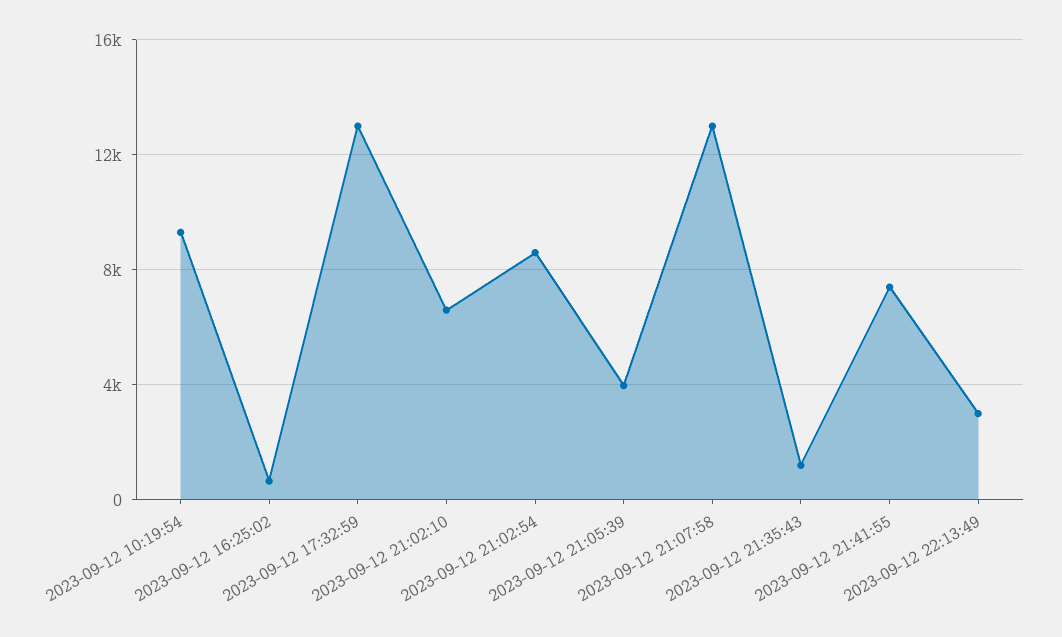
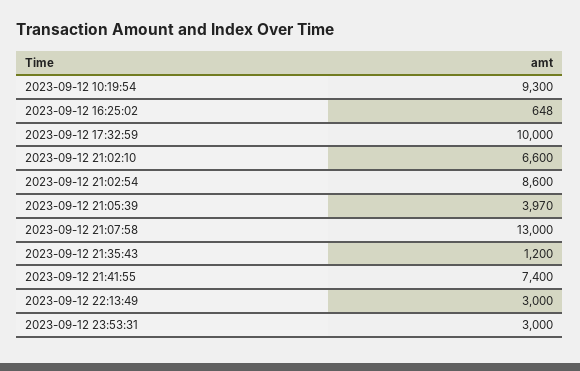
2023-09-12 17:32:59: 13000 -> 10000
2023-09-12 23:53:31: none -> 3000

